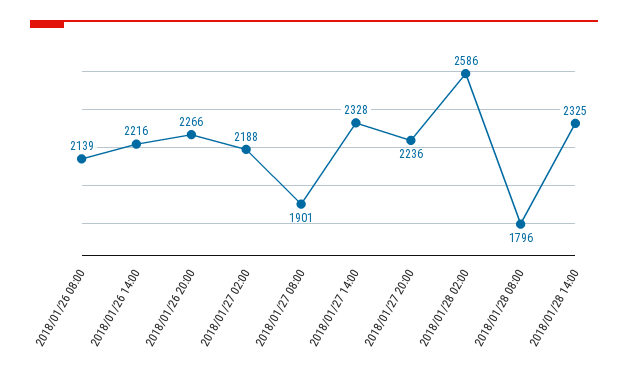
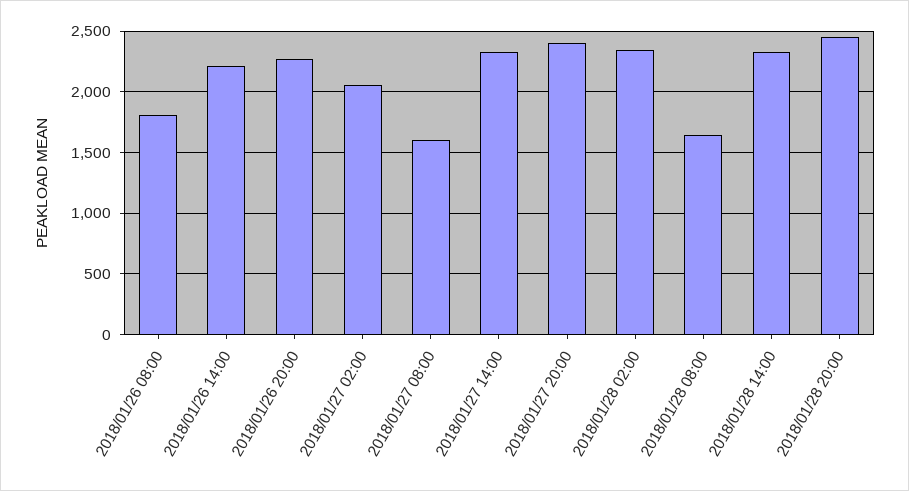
2018/01/26 08:00: 2139 -> 1800
2018/01/27 02:00: 2188 -> 2050
2018/01/27 08:00: 1901 -> 1600
2018/01/27 20:00: 2236 -> 2400
2018/01/28 02:00: 2586 -> 2350
2018/01/28 08:00: 1796 -> 1650
2018/01/28 20:00: none -> 2450

